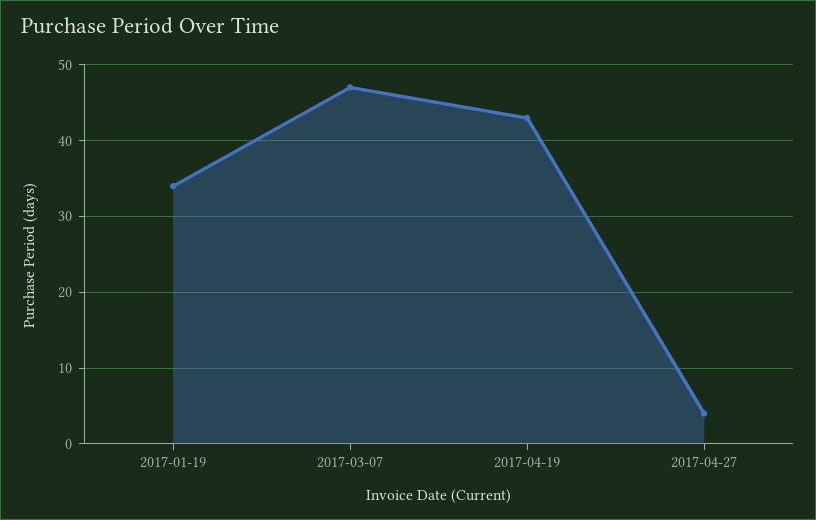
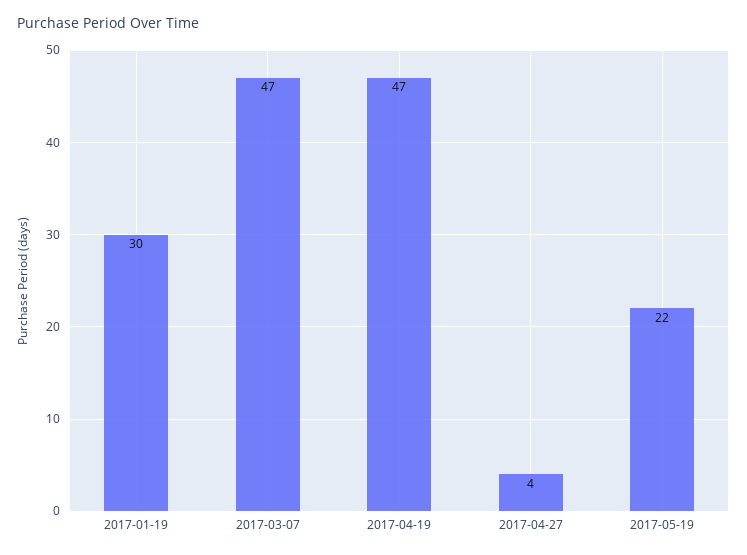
2017-01-19: 34 -> 30
2017-04-19: 43 -> 47
2017-05-19: none -> 22

